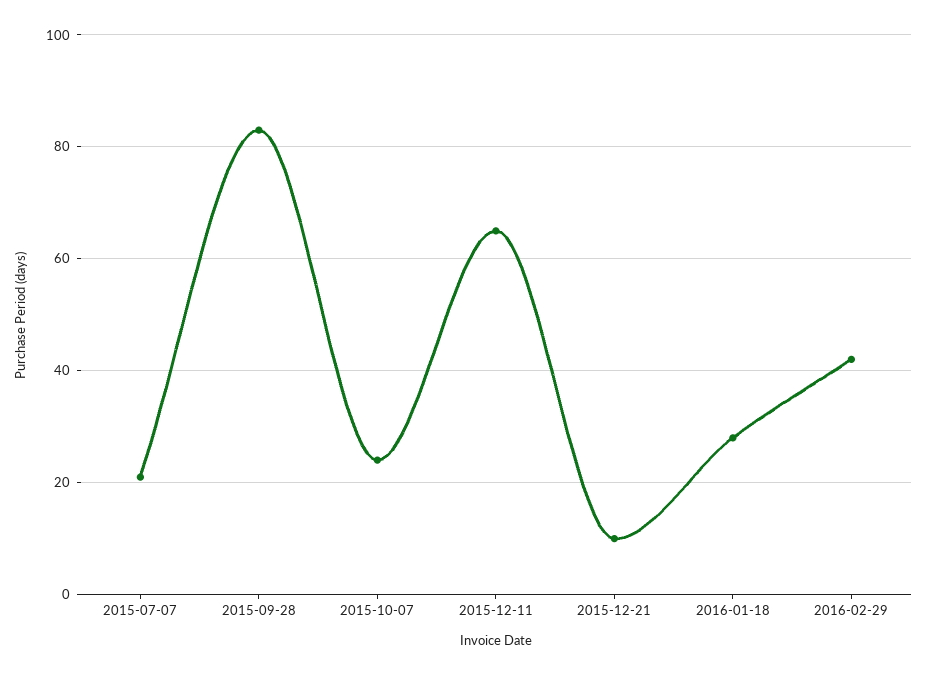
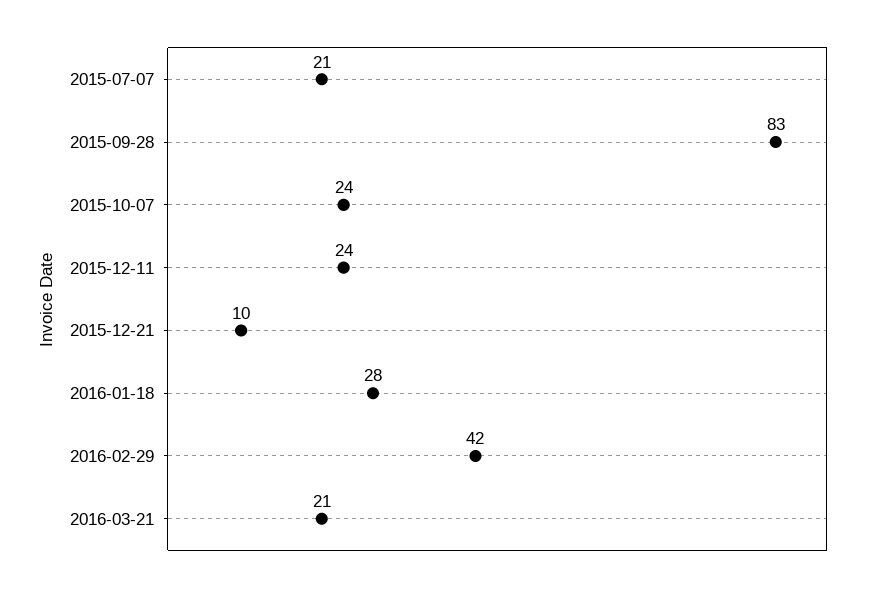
2015-12-11: 65 -> 24
2016-03-21: none -> 21

